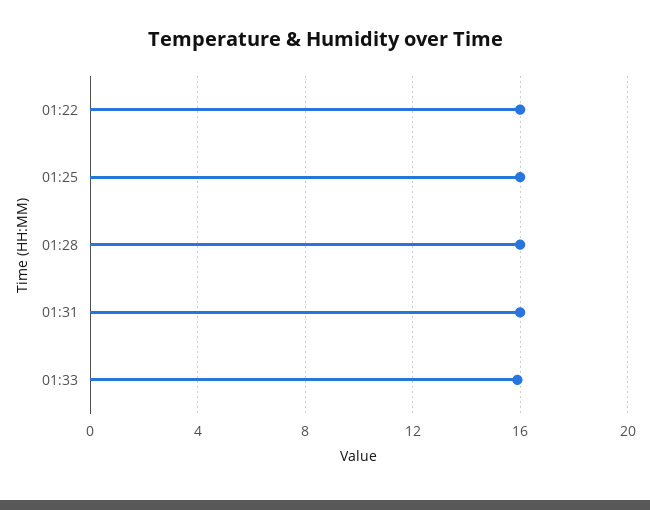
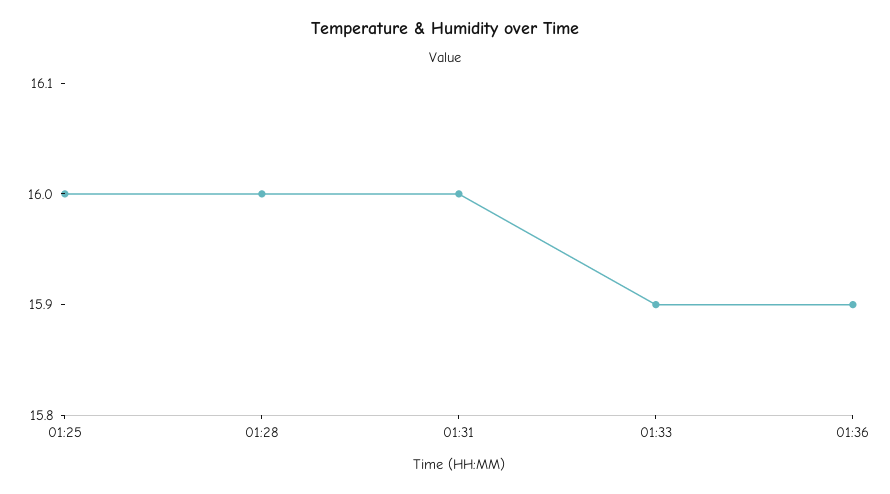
01:22: 16 -> none
01:36: none -> 15.9

